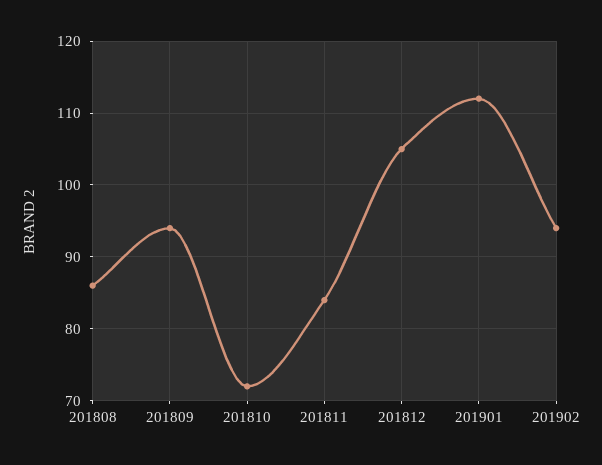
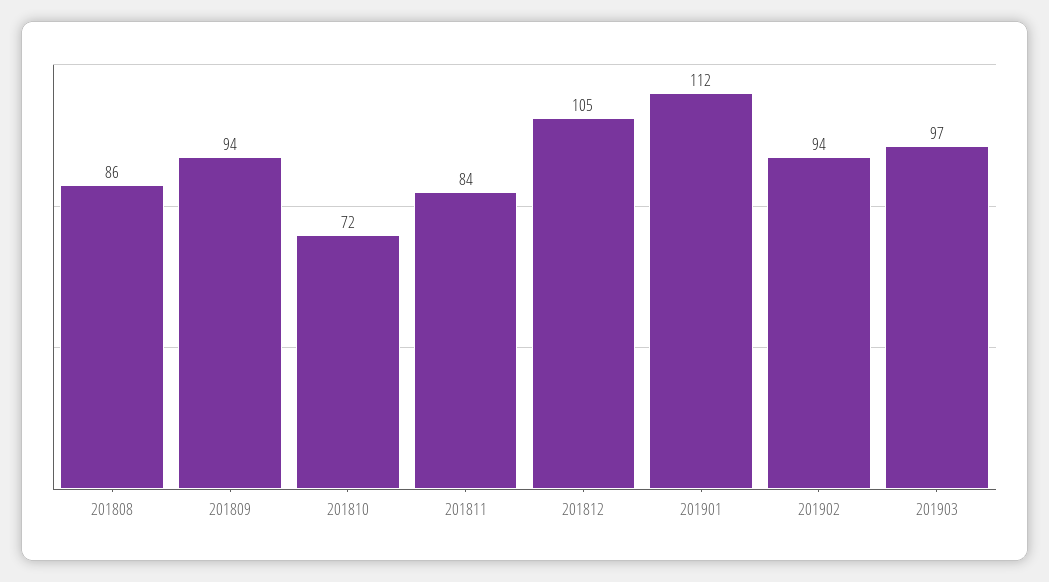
201903: none -> 97

